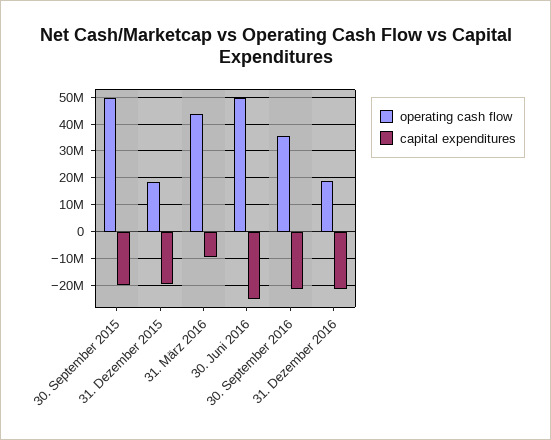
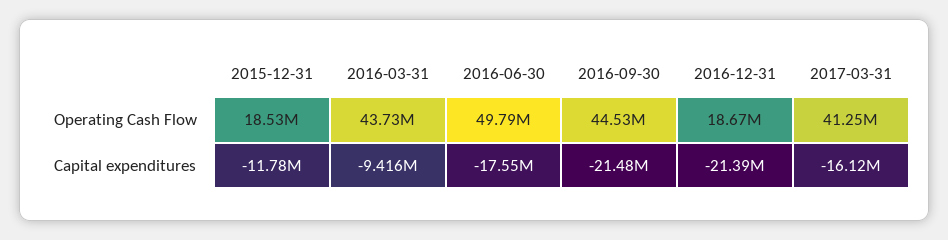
operating cash flow, 30. September 2015: 50000000 -> none
capital expenditures, 30. September 2015: -20000000 -> none
capital expenditures, 31. Dezember 2015: -20000000 -> -11780000
capital expenditures, 30. Juni 2016: -25000000 -> -17550000
operating cash flow, 30. September 2016: 35000000 -> 44530000
operating cash flow, 2017-03-31: none -> 41250000
capital expenditures, 2017-03-31: none -> -16120000

